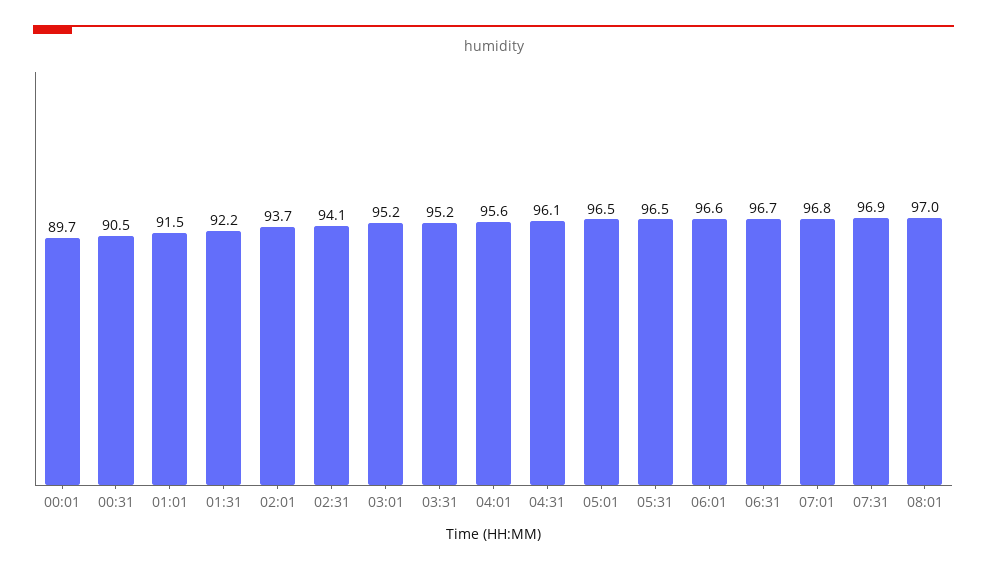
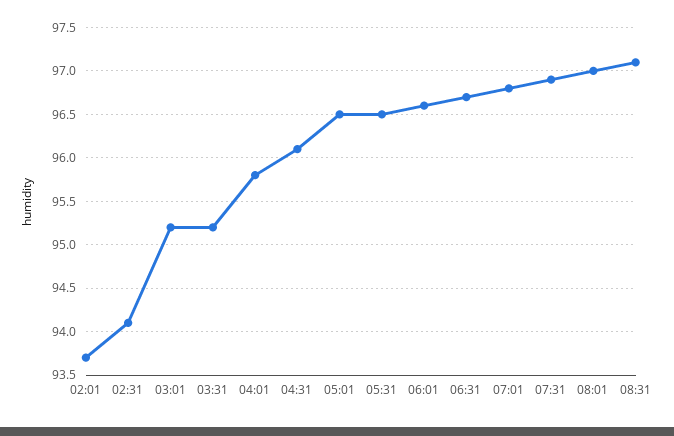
00:01: 89.7 -> none
00:31: 90.5 -> none
01:01: 91.5 -> none
01:31: 92.2 -> none
04:01: 95.6 -> 95.8
08:31: none -> 97.1

